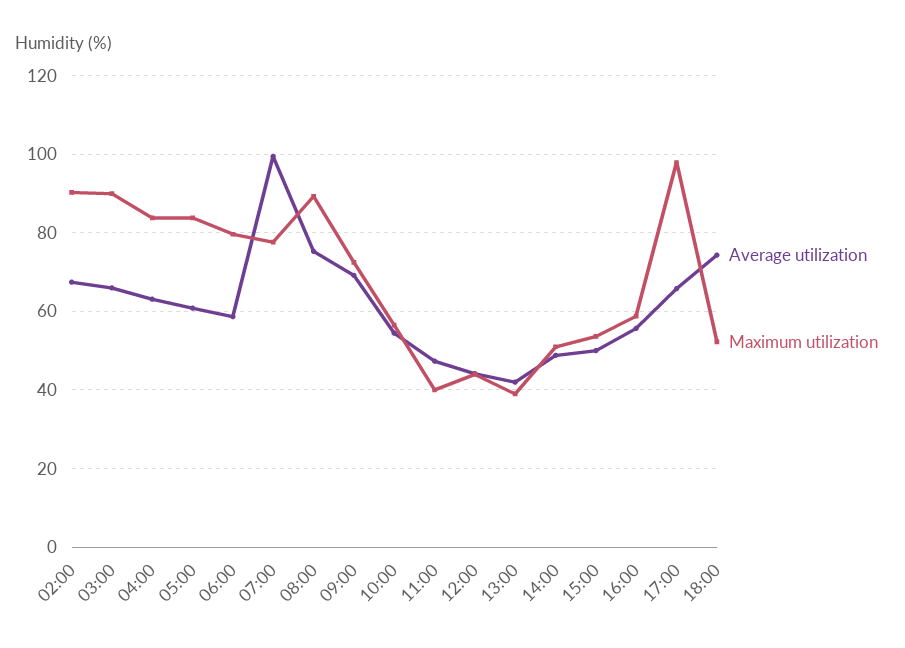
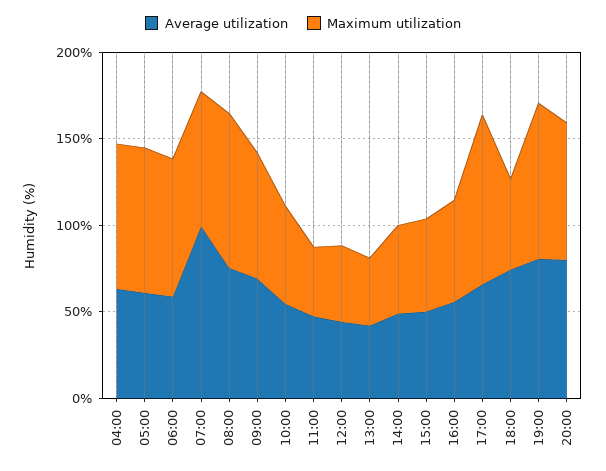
Average utilization, 02:00: 68 -> none
Maximum utilization, 02:00: 90 -> none
Average utilization, 03:00: 66 -> none
Maximum utilization, 03:00: 90 -> none
Average utilization, 19:00: none -> 80
Maximum utilization, 19:00: none -> 90
Average utilization, 20:00: none -> 80
Maximum utilization, 20:00: none -> 80

